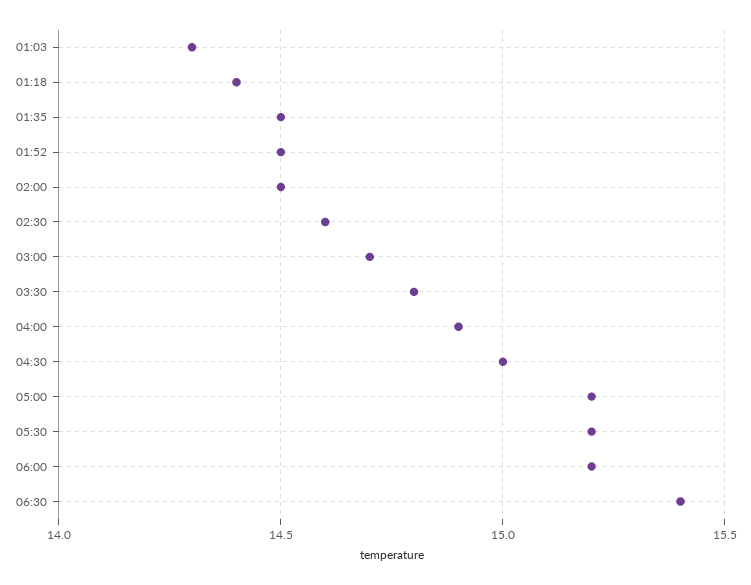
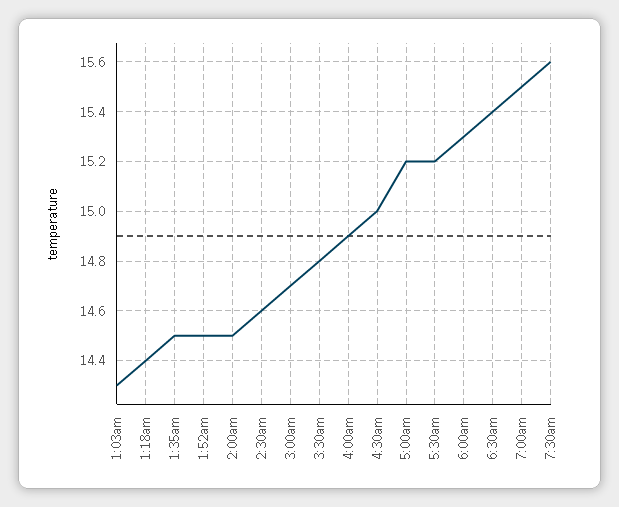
06:00: 15.2 -> 15.3
7:00am: none -> 15.5
7:30am: none -> 15.6

